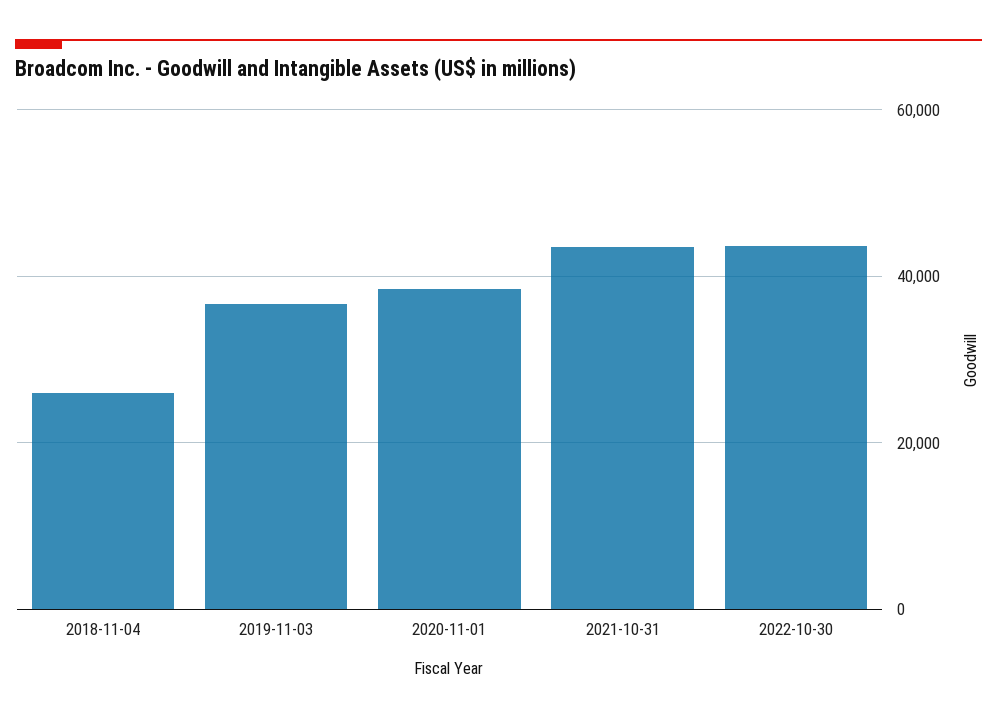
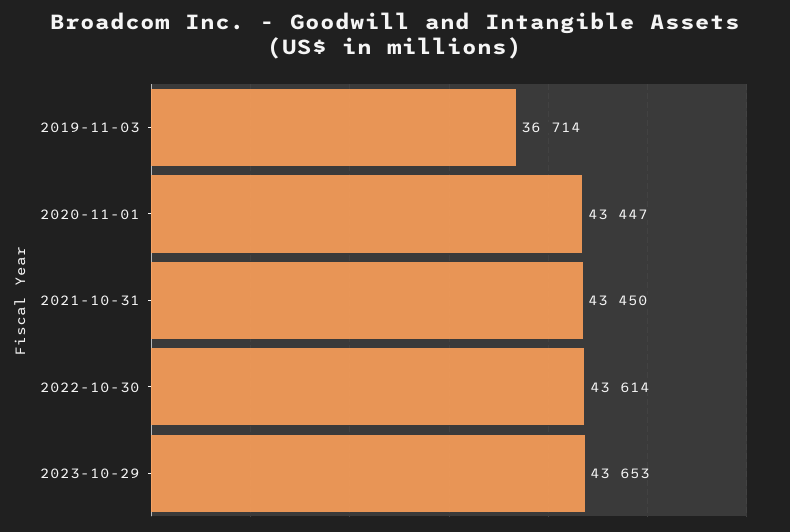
2018-11-04: 26000 -> none
2020-11-01: 38000 -> 43447
2023-10-29: none -> 43653

